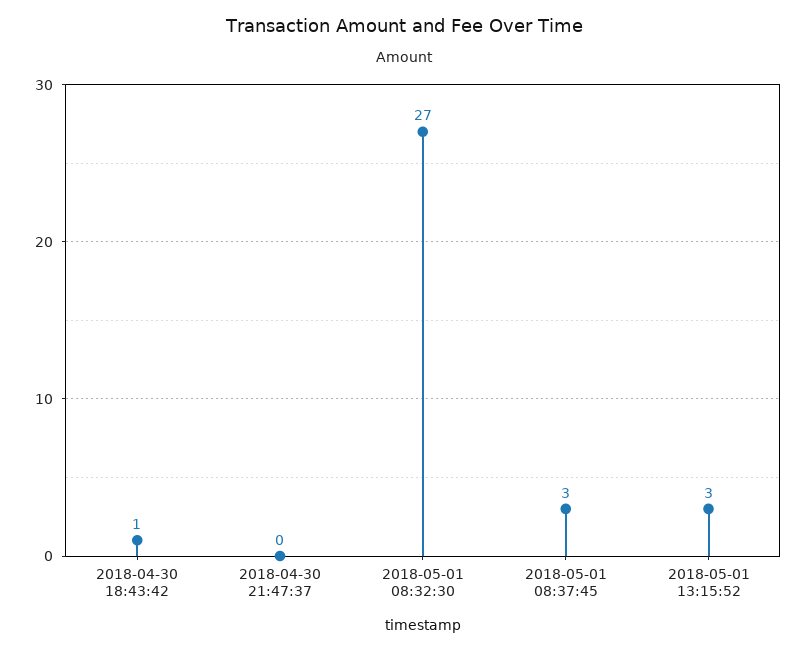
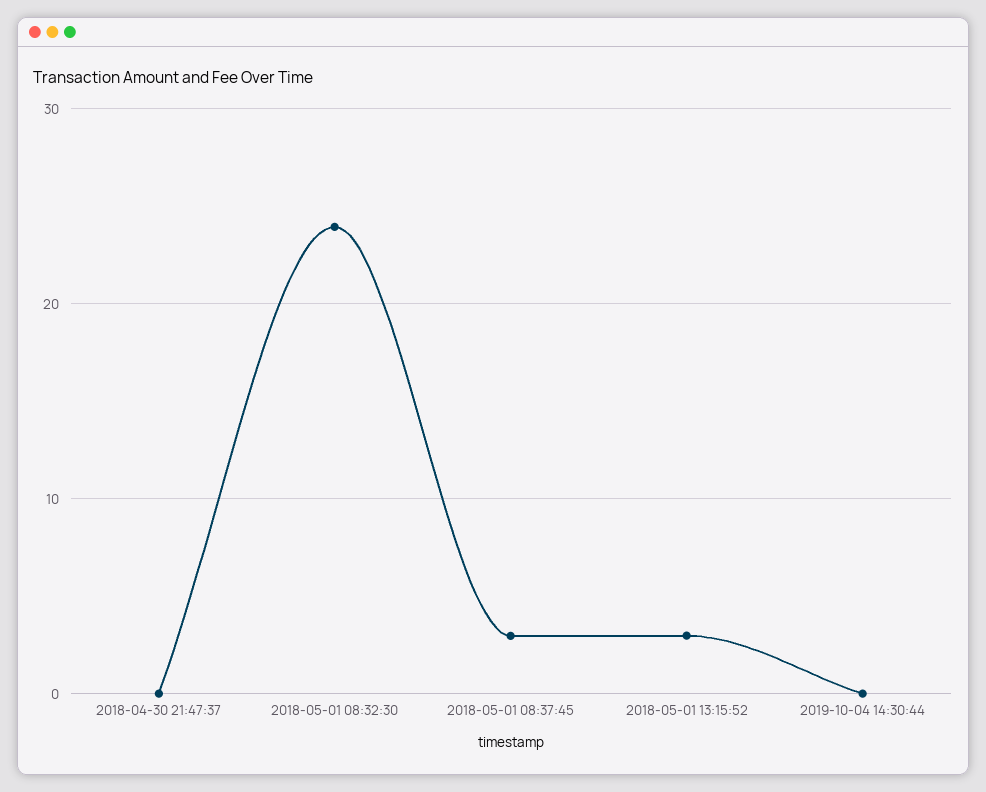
2018-04-30 18:43:42: 1 -> none
2018-05-01 08:32:30: 27 -> 24
2019-10-04 14:30:44: none -> 0

